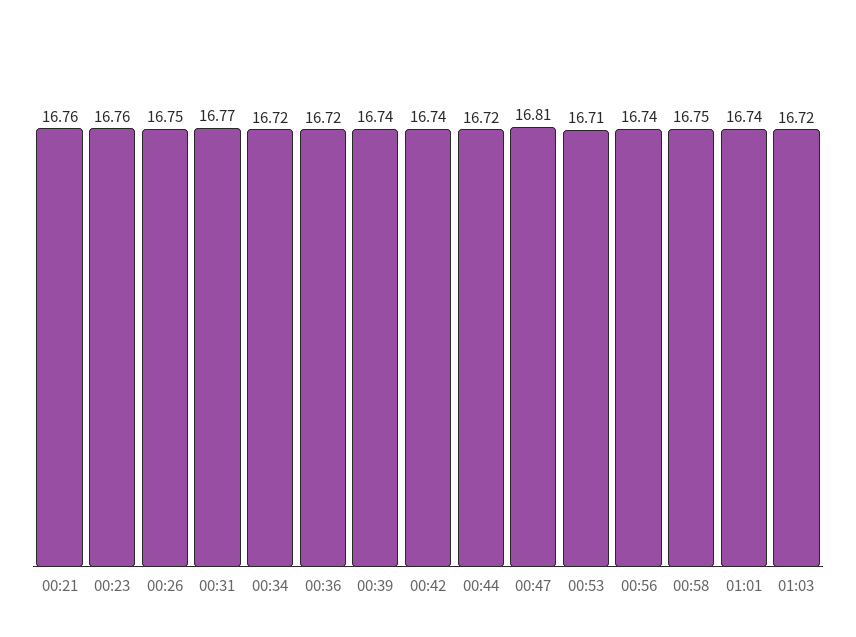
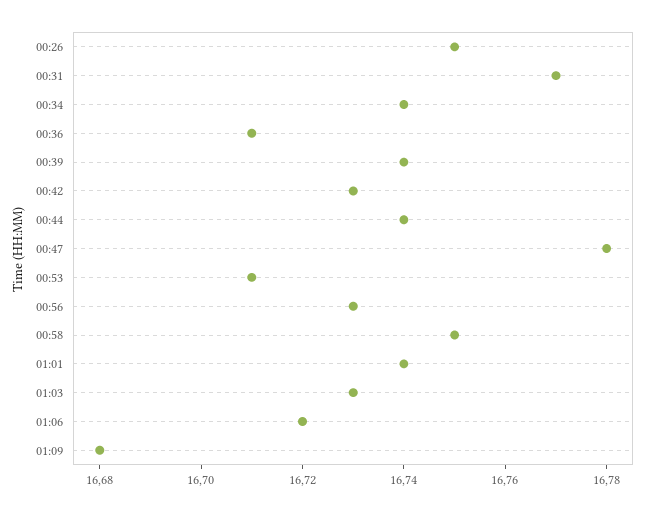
00:21: 16.76 -> none
00:23: 16.76 -> none
00:34: 16.72 -> 16.74
00:36: 16.72 -> 16.71
00:42: 16.74 -> 16.73
00:44: 16.72 -> 16.74
00:47: 16.81 -> 16.78
00:56: 16.74 -> 16.73
01:03: 16.72 -> 16.73
01:06: none -> 16.72
01:09: none -> 16.68

